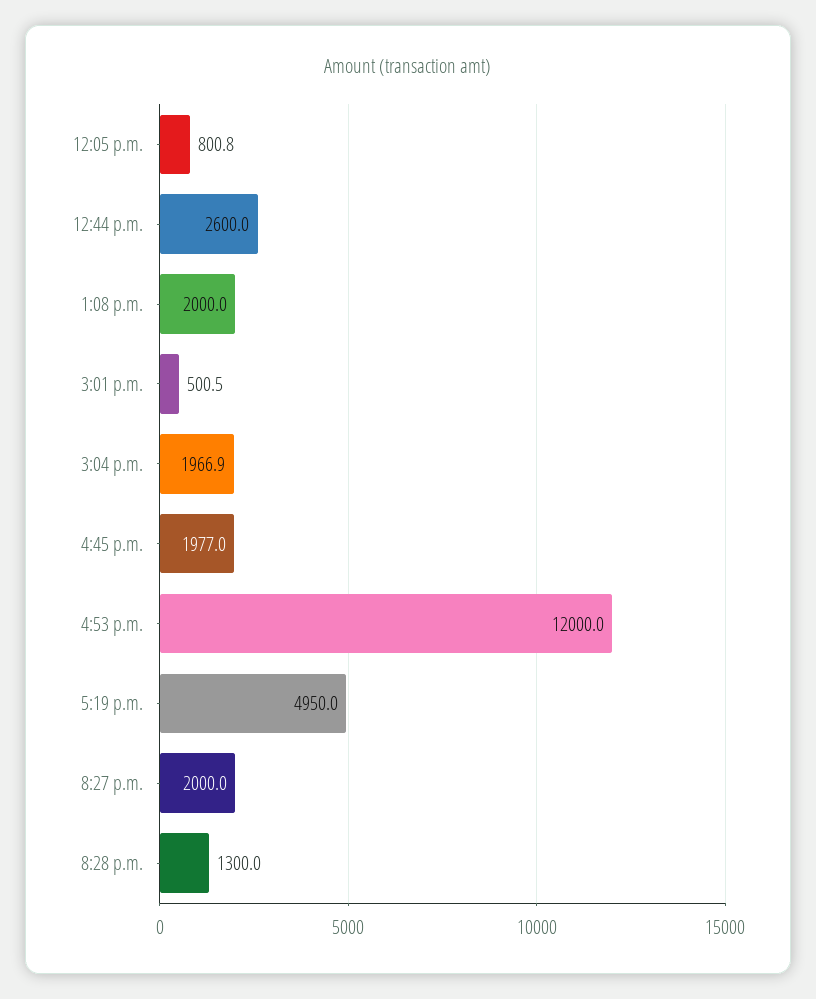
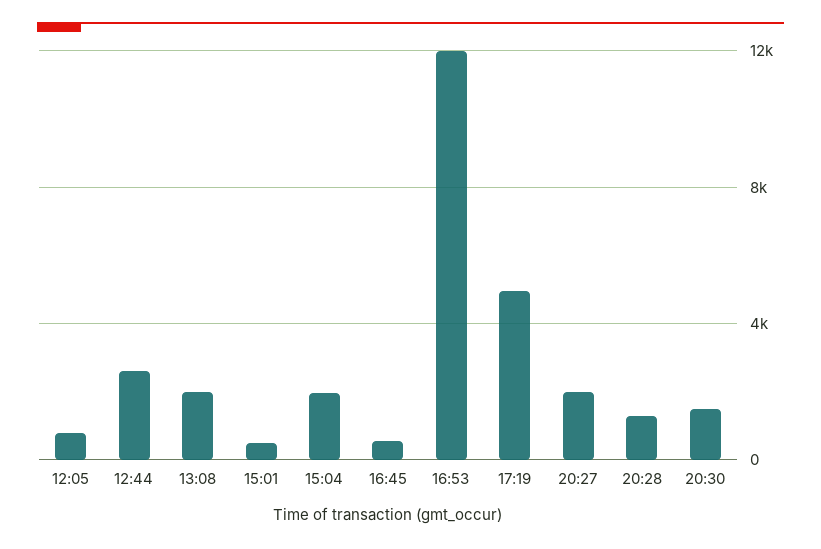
4:45 p.m.: 1977 -> 500
20:30: none -> 1500

